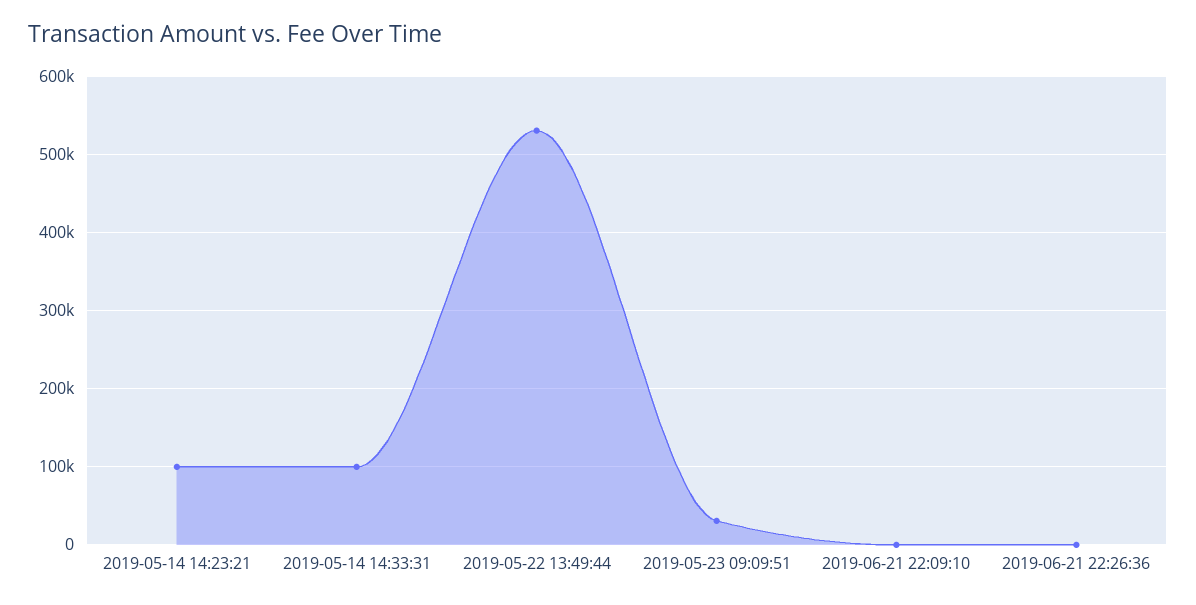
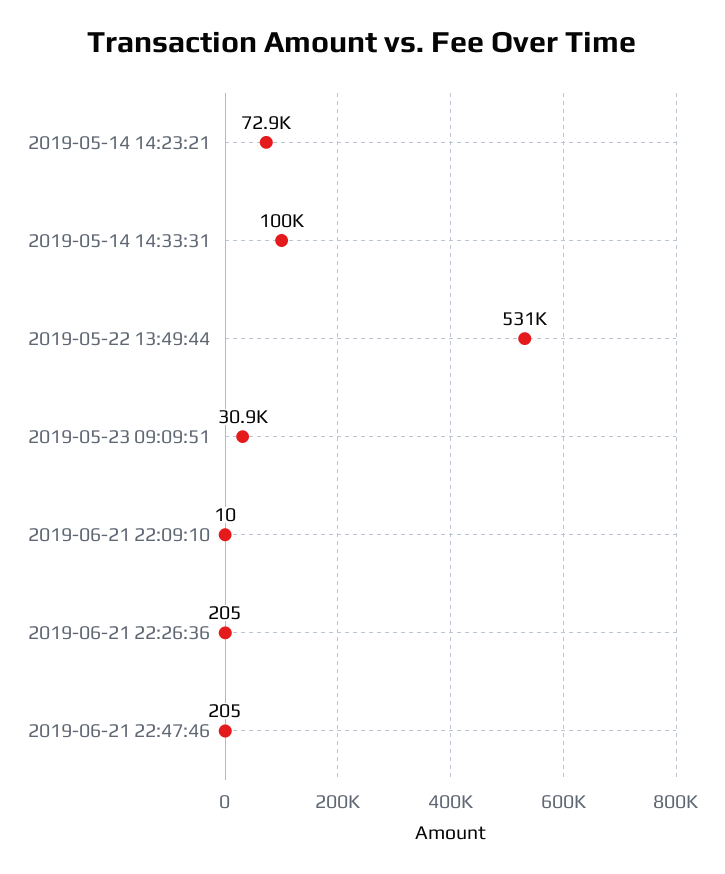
2019-05-14 14:23:21: 100000 -> 72900
2019-06-21 22:47:46: none -> 205

